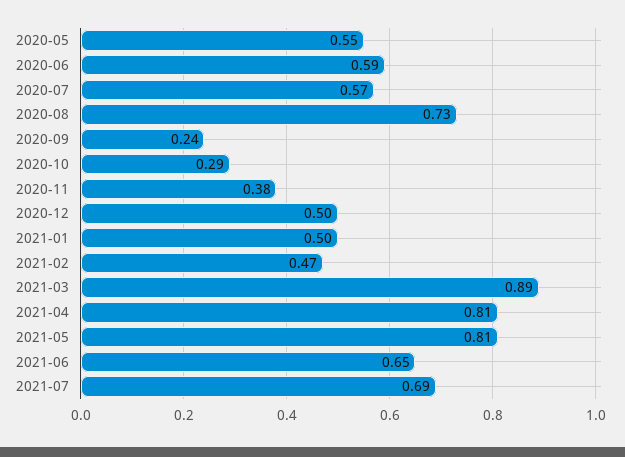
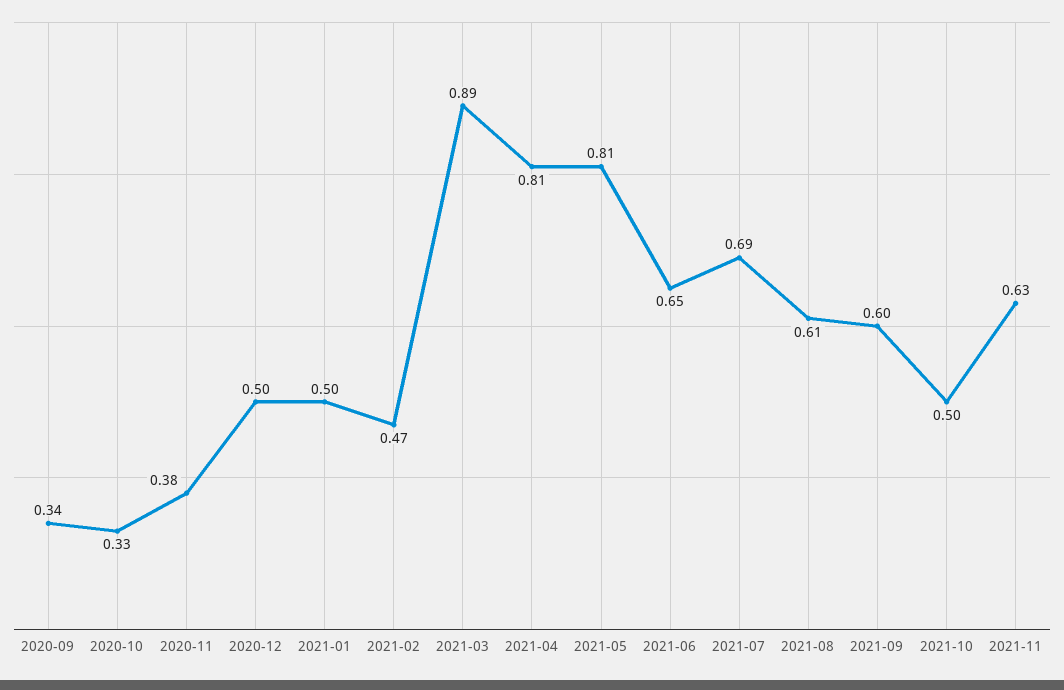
2020-05: 0.55 -> none
2020-06: 0.59 -> none
2020-07: 0.57 -> none
2020-08: 0.73 -> none
2020-09: 0.24 -> 0.34
2020-10: 0.29 -> 0.33
2021-08: none -> 0.61
2021-09: none -> 0.6
2021-10: none -> 0.5
2021-11: none -> 0.63

